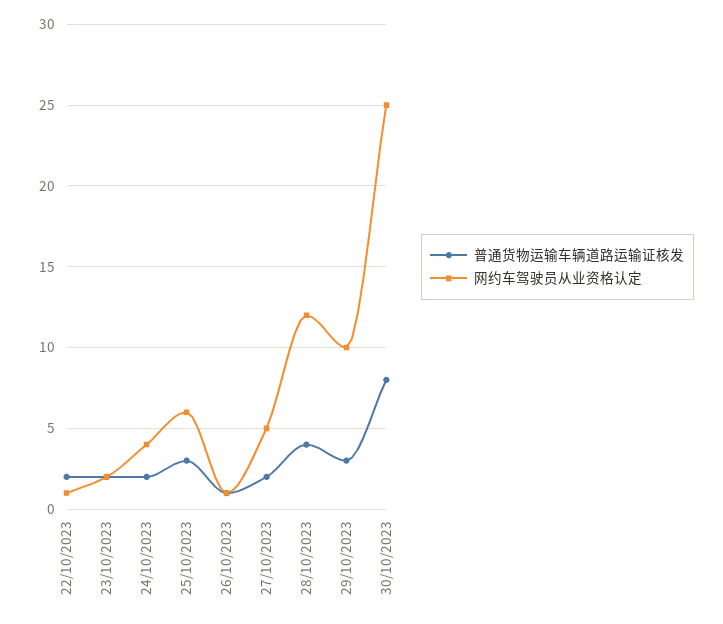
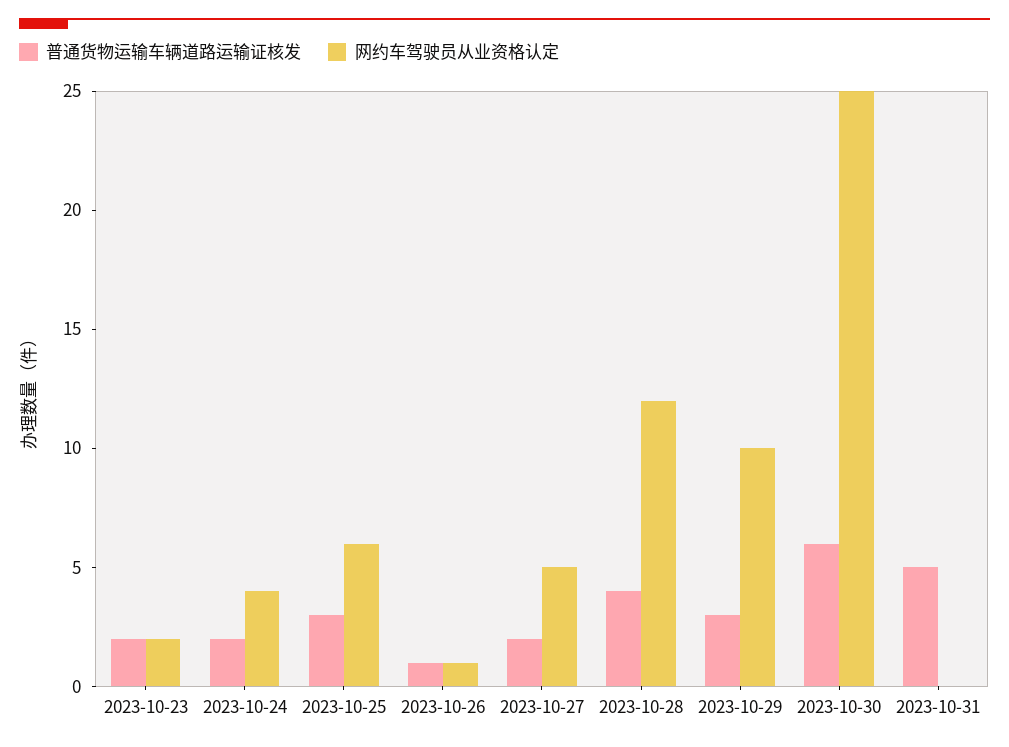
普通货物运输车辆道路运输证核发, 22/10/2023: 2 -> none
网约车驾驶员从业资格认定, 22/10/2023: 1 -> none
普通货物运输车辆道路运输证核发, 30/10/2023: 8 -> 6
普通货物运输车辆道路运输证核发, 2023-10-31: none -> 5
网约车驾驶员从业资格认定, 2023-10-31: none -> 0

